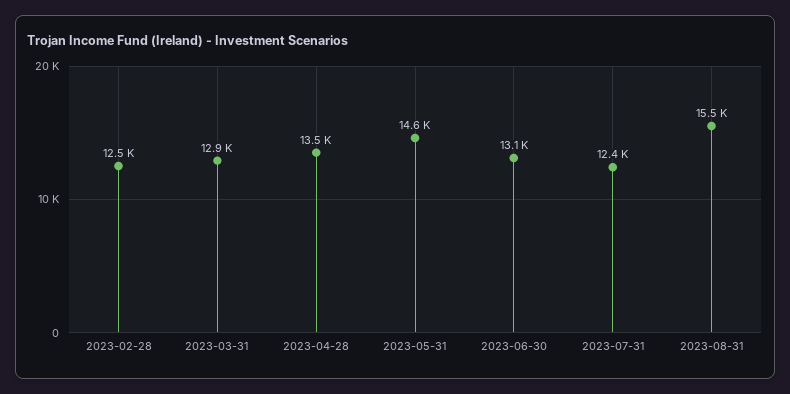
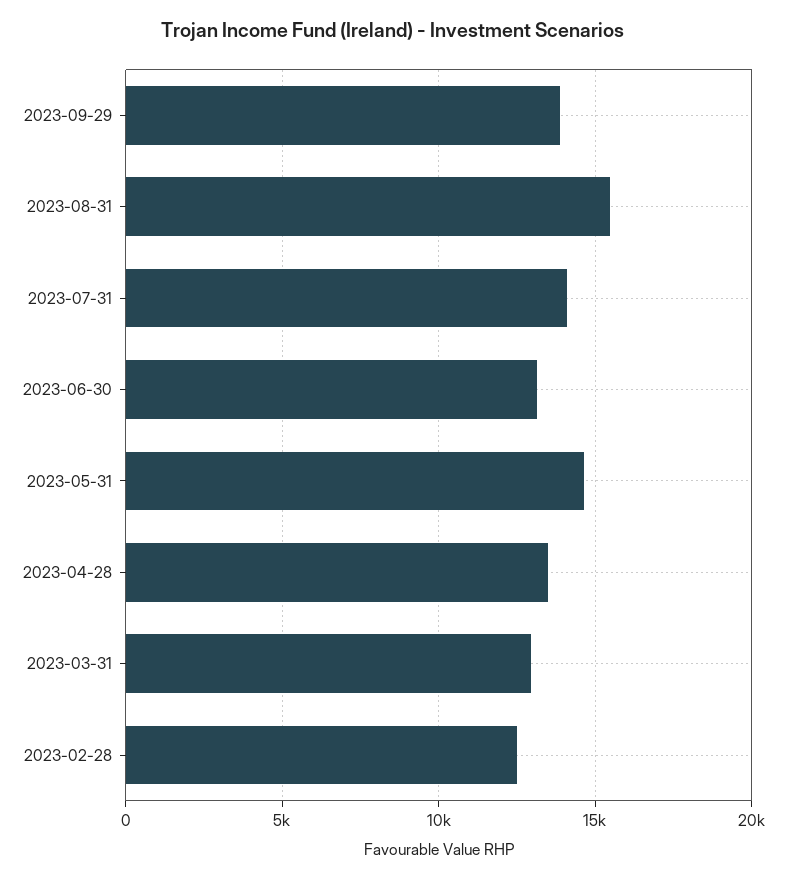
2023-07-31: 12400 -> 14000
2023-09-29: none -> 14000

